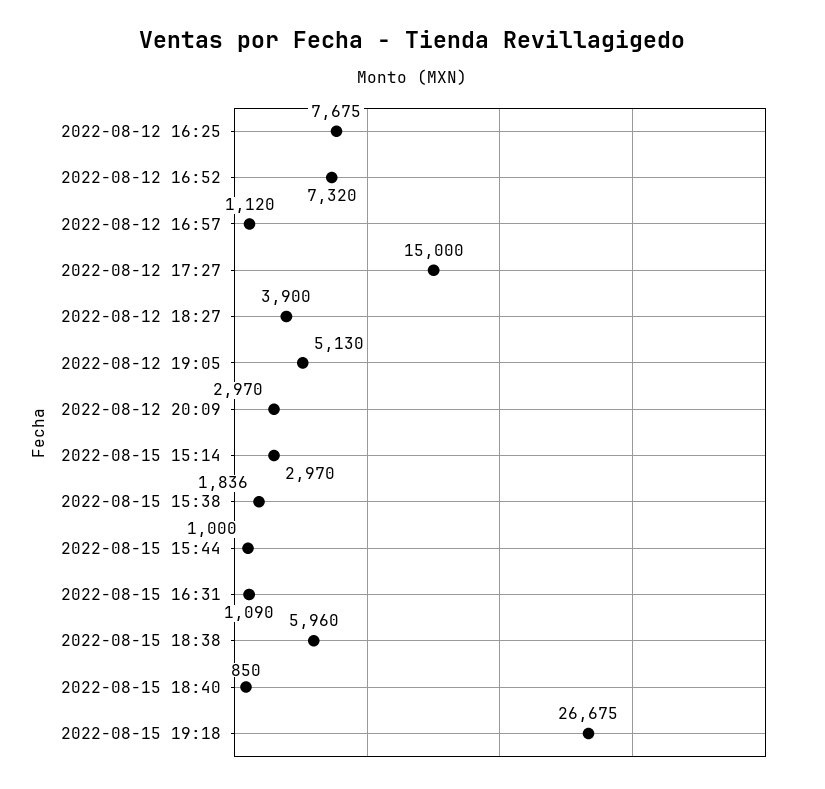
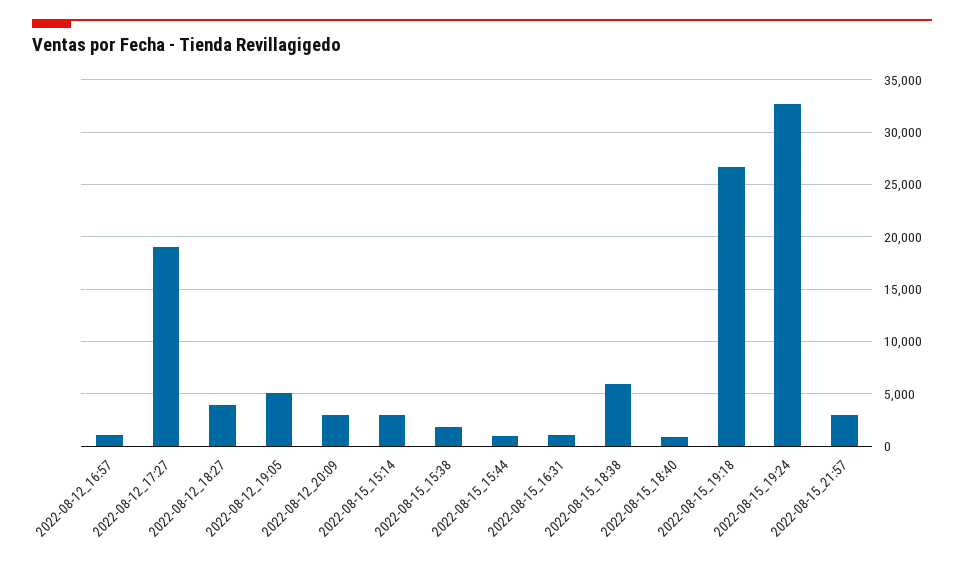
2022-08-12 16:25: 7675 -> none
2022-08-12 16:52: 7320 -> none
2022-08-12 17:27: 15000 -> 19000
2022-08-15_19:24: none -> 33000
2022-08-15_21:57: none -> 3000

